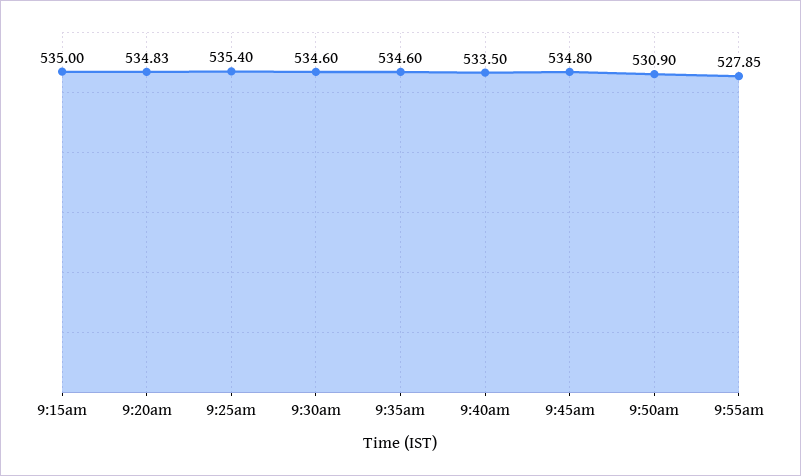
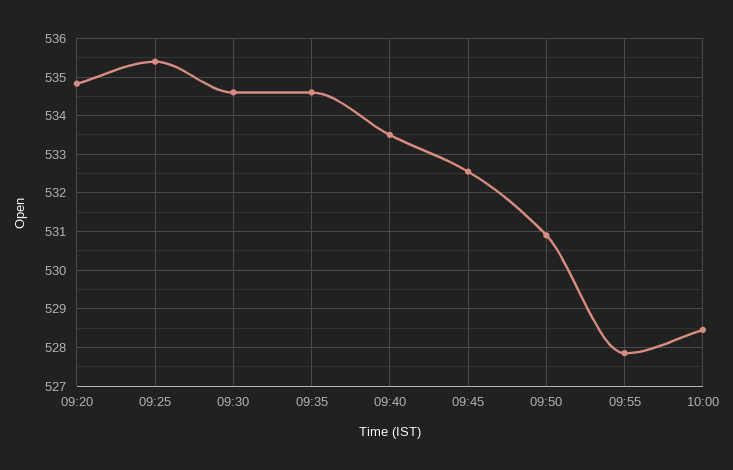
9:15am: 535 -> none
9:45am: 534.8 -> 532.6
10:00: none -> 528.4

